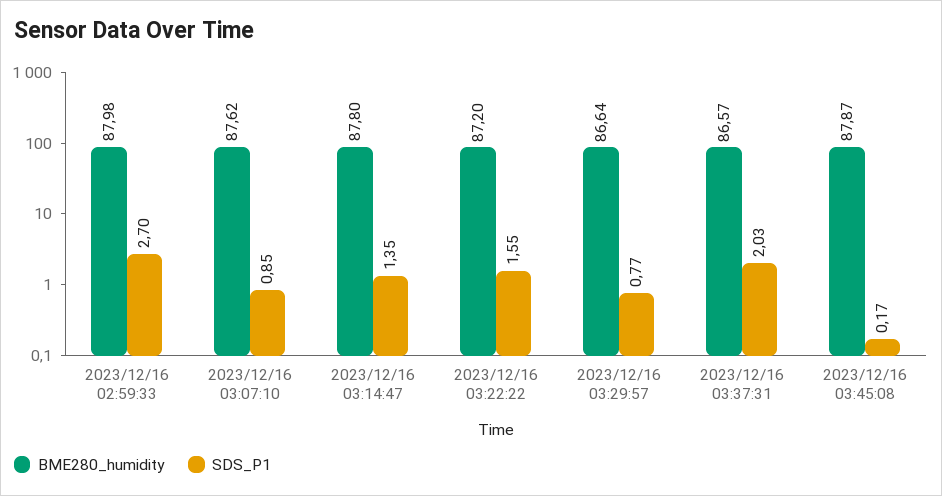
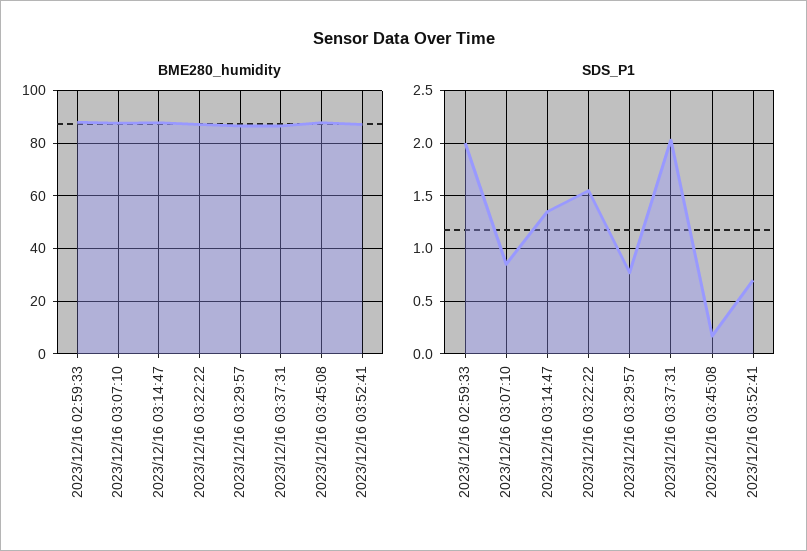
SDS_P1, 2023/12/16 02:59:33: 2.7 -> 2
BME280_humidity, 2023/12/16 03:52:41: none -> 87.5
SDS_P1, 2023/12/16 03:52:41: none -> 0.7

